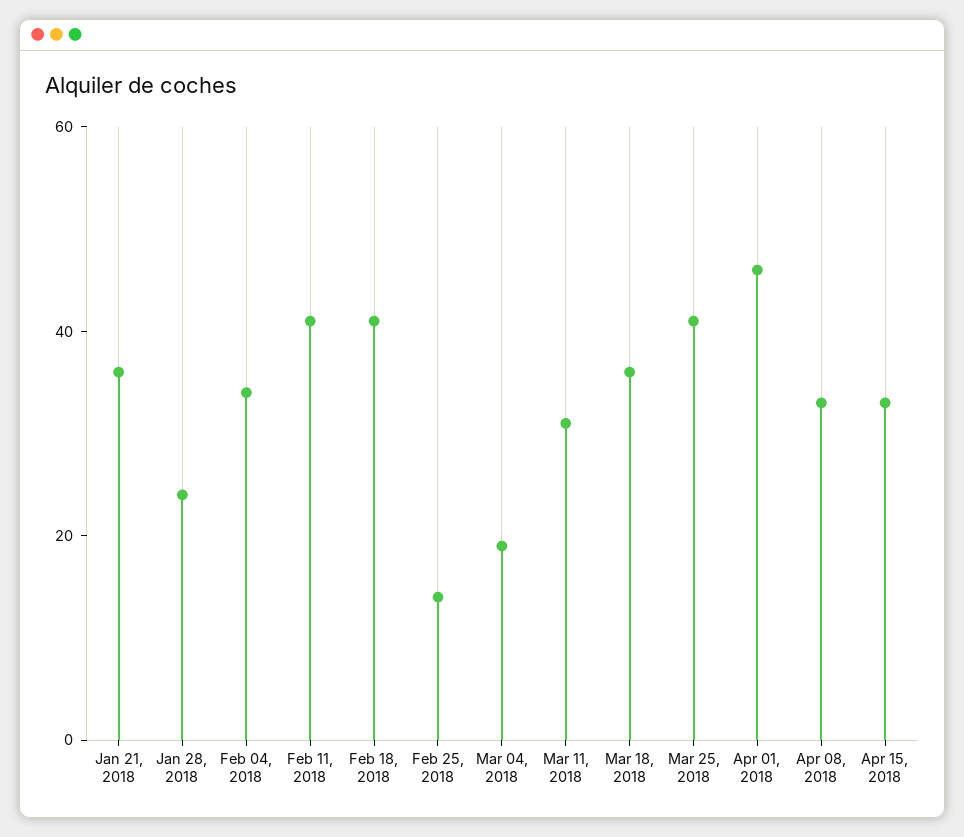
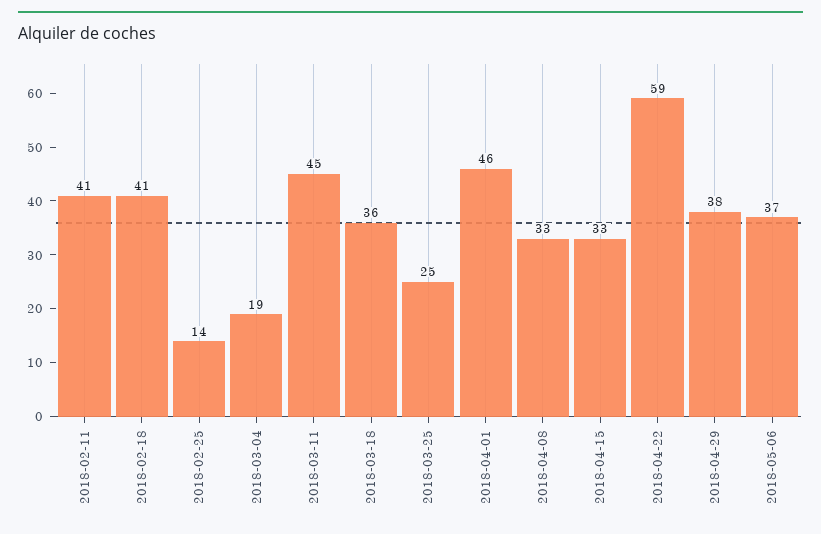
Jan 21, 2018: 35 -> none
Jan 28, 2018: 25 -> none
Feb 04, 2018: 35 -> none
Mar 11, 2018: 30 -> 45
Mar 25, 2018: 40 -> 25
2018-04-22: none -> 59
2018-04-29: none -> 38
2018-05-06: none -> 37

